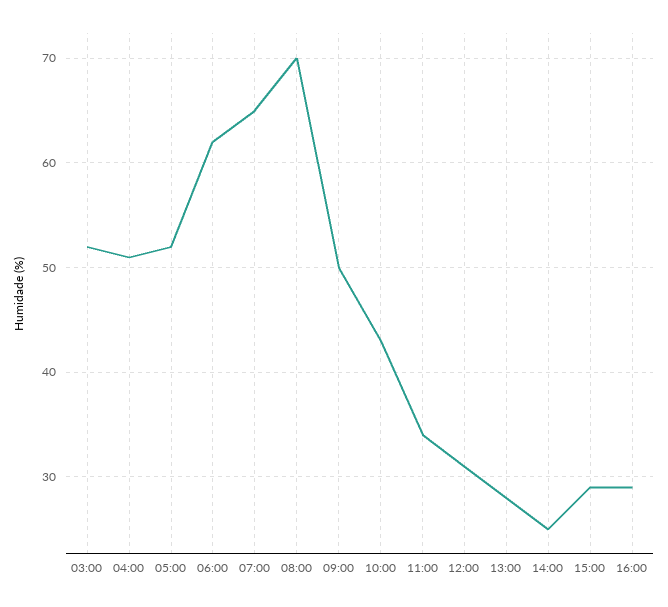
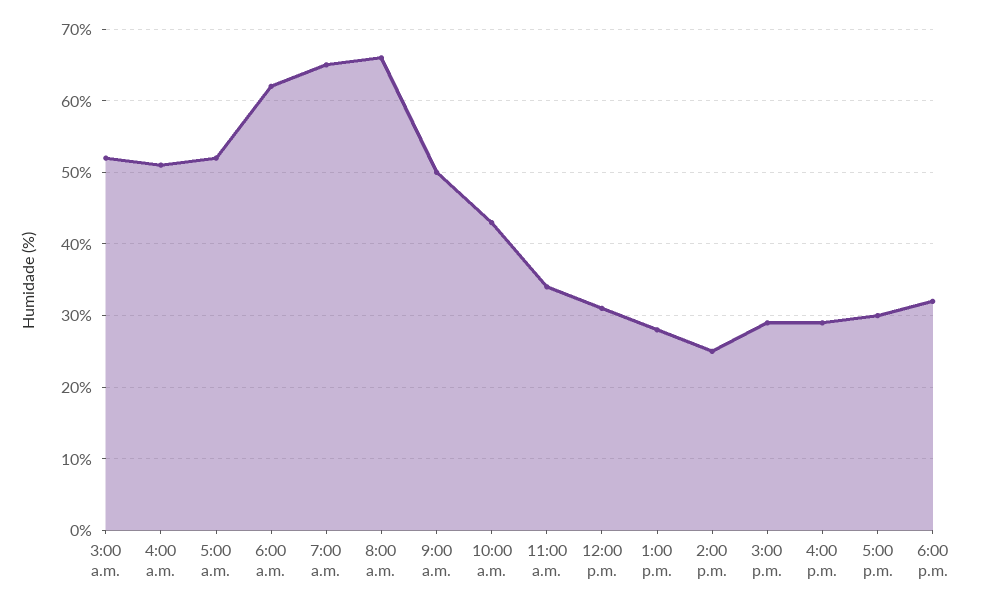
08:00: 70 -> 66
5:00 p.m.: none -> 30
6:00 p.m.: none -> 32

